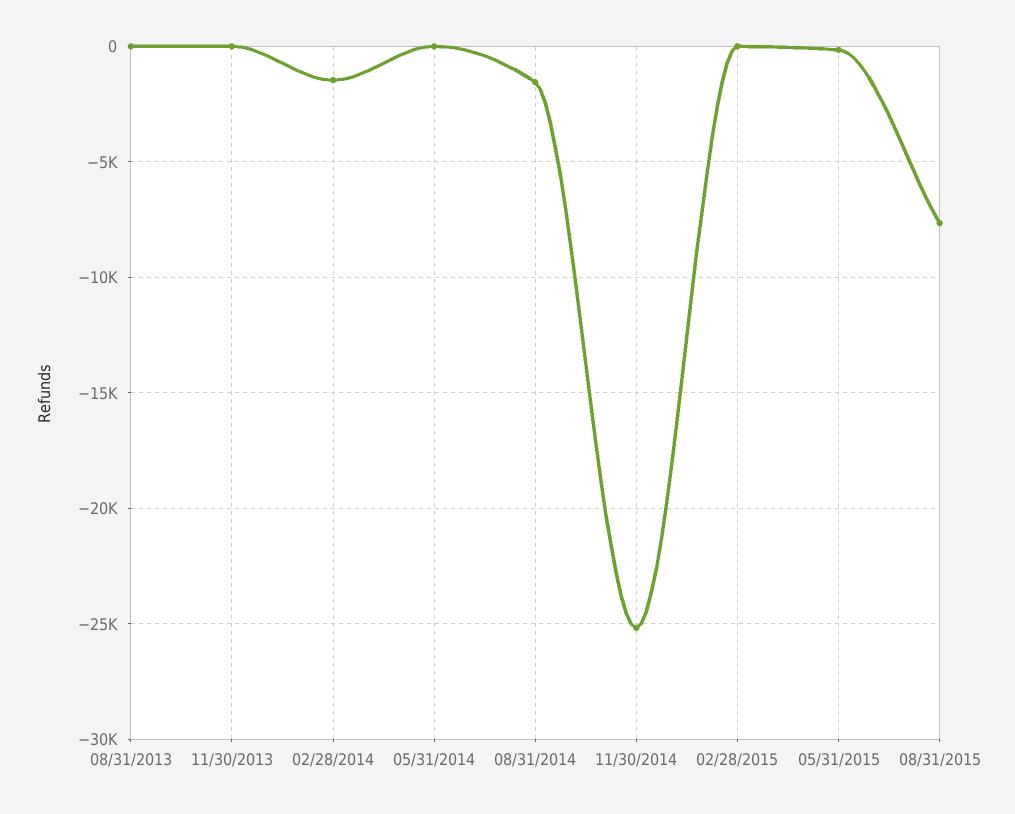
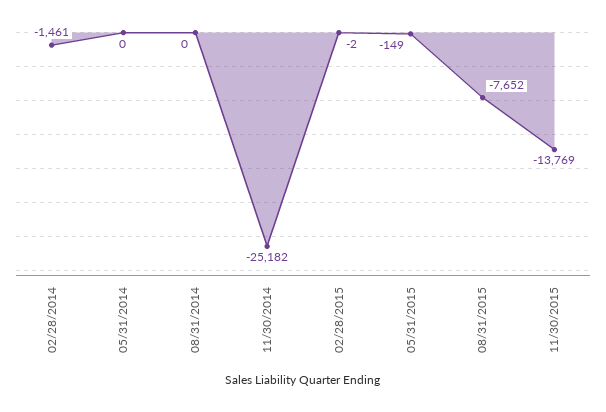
08/31/2013: 0 -> none
11/30/2013: 0 -> none
08/31/2014: -1500 -> 0
11/30/2015: none -> -13769

